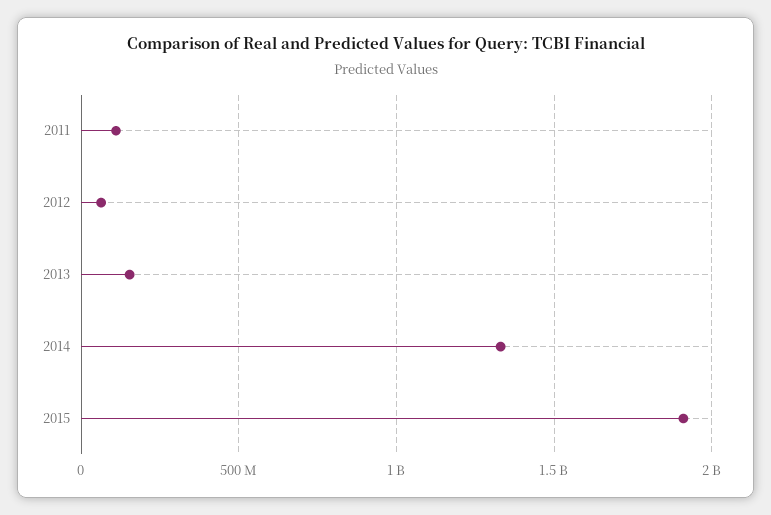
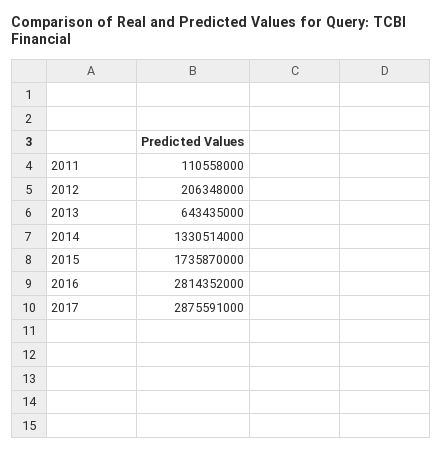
2012: 50000000 -> 206348000
2013: 150000000 -> 643435000
2015: 1900000000 -> 1735870000
2016: none -> 2814352000
2017: none -> 2875591000

